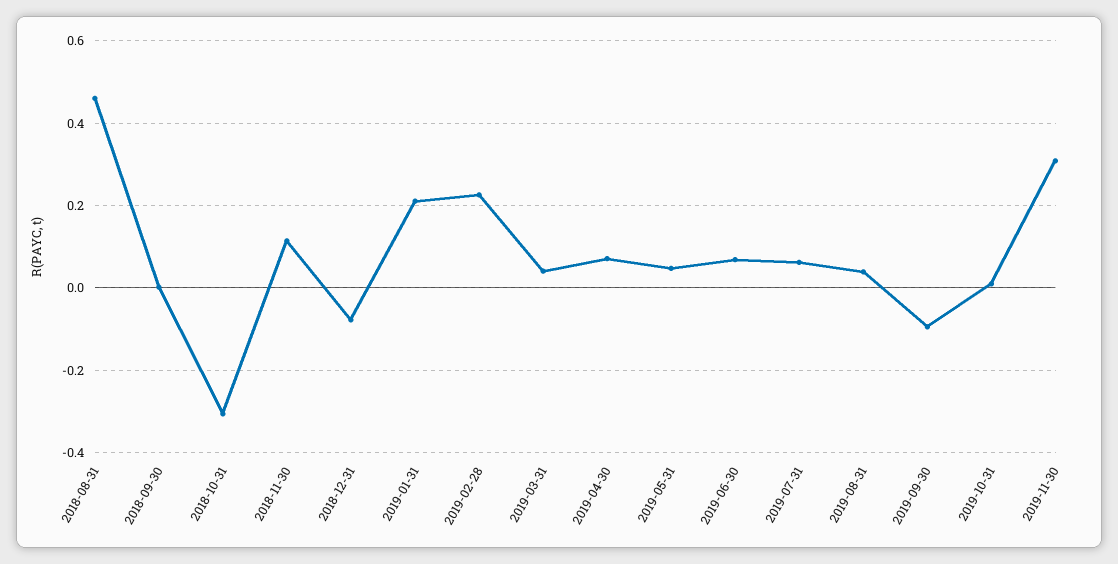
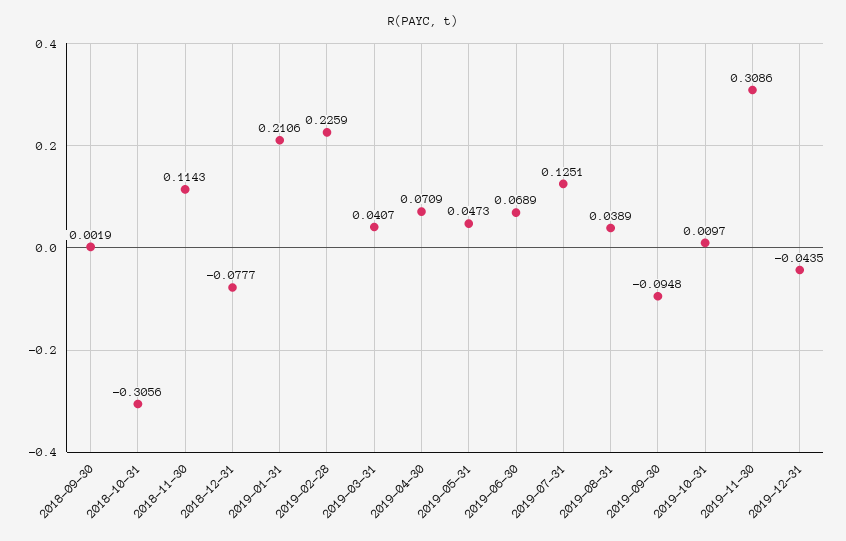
2018-08-31: 0.46 -> none
2019-07-31: 0.06 -> 0.1251
2019-12-31: none -> -0.0435

